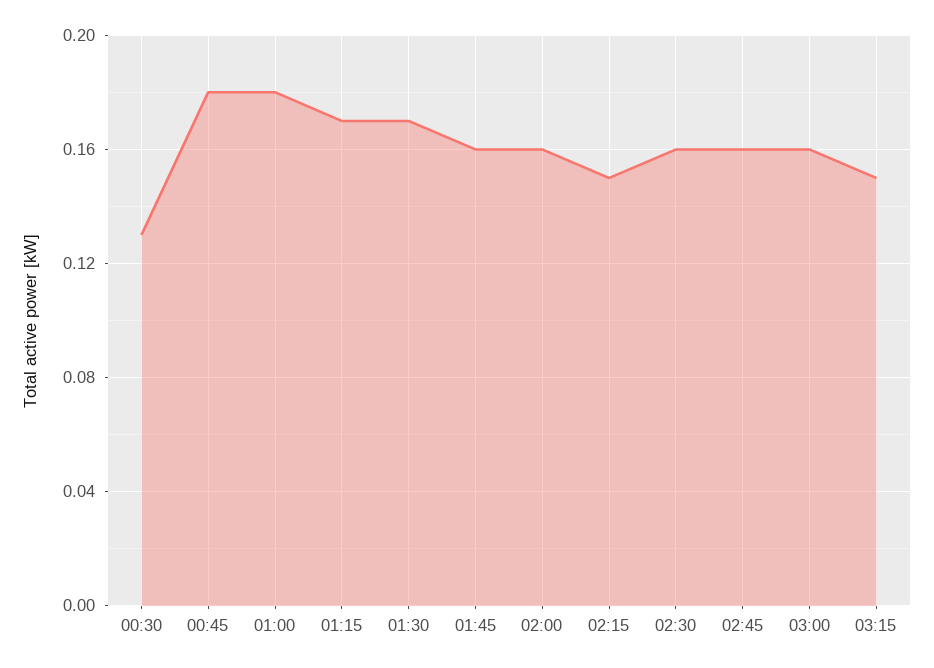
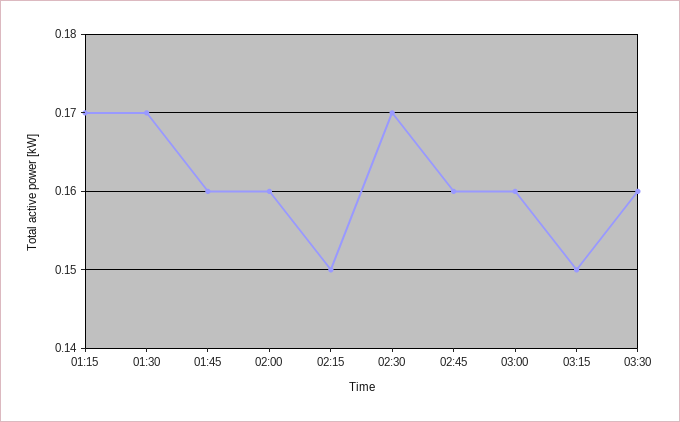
00:30: 0.13 -> none
00:45: 0.18 -> none
01:00: 0.18 -> none
02:30: 0.16 -> 0.17
03:30: none -> 0.16

